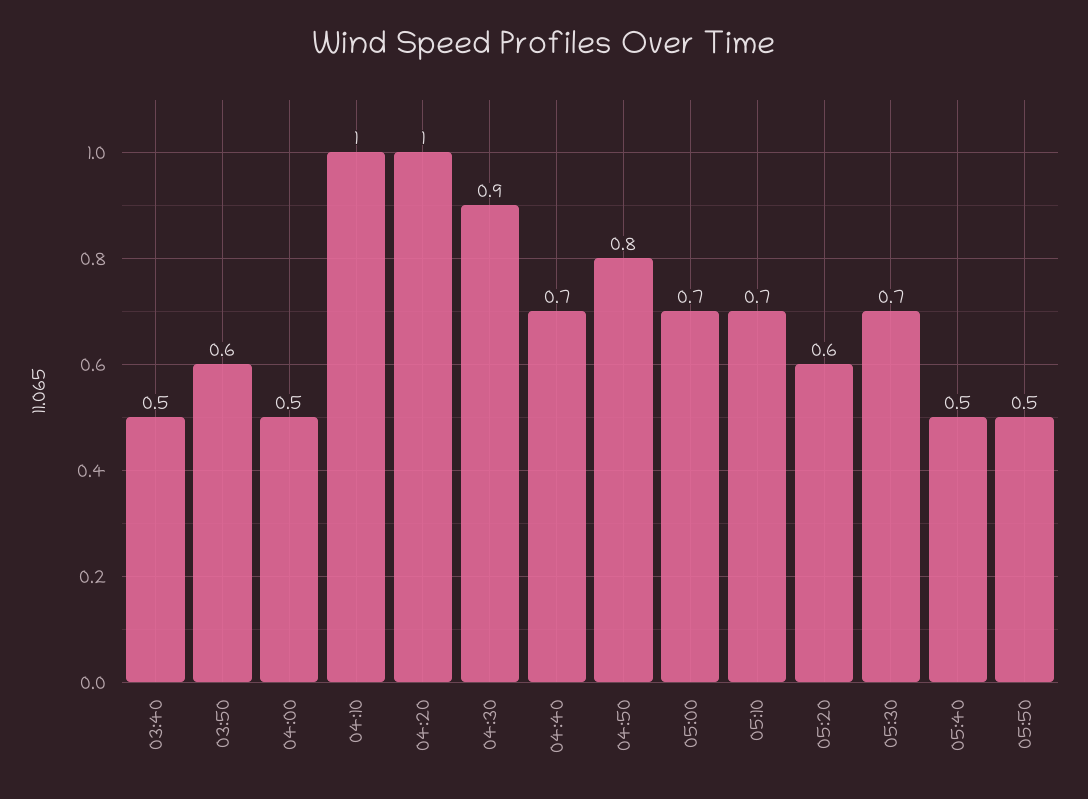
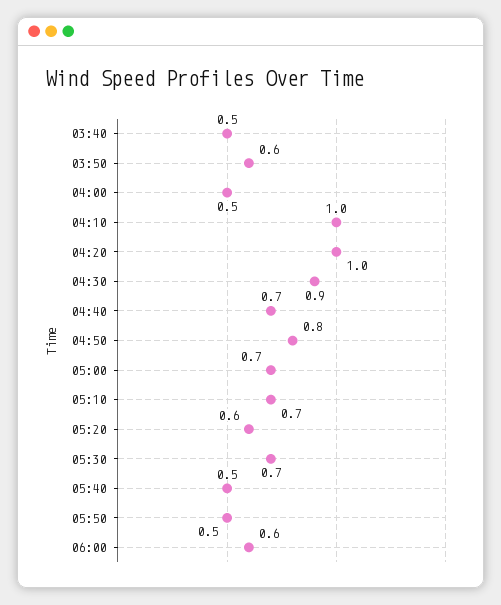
06:00: none -> 0.6

